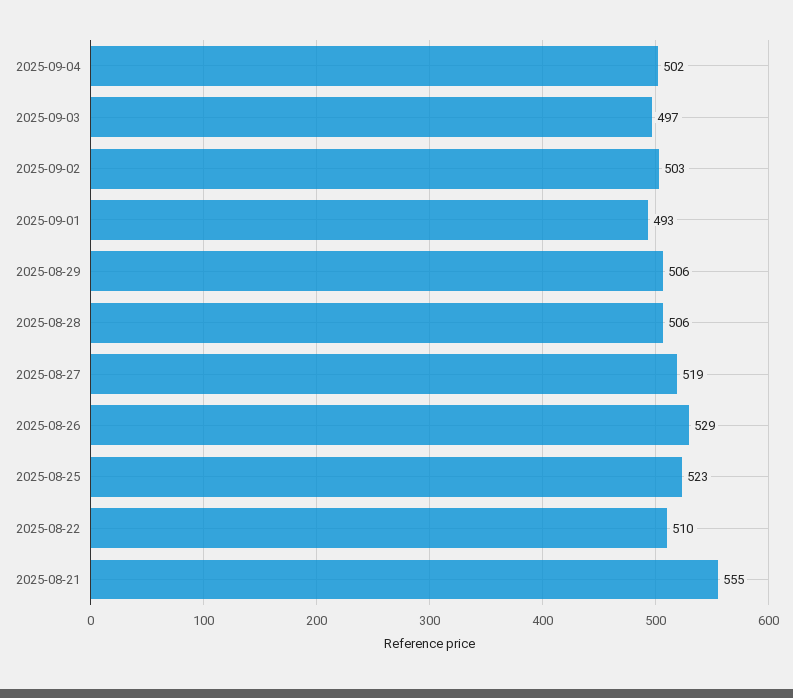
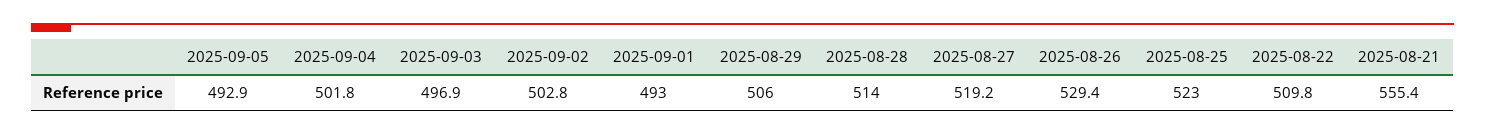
2025-08-28: 506 -> 514
2025-09-05: none -> 492.9

